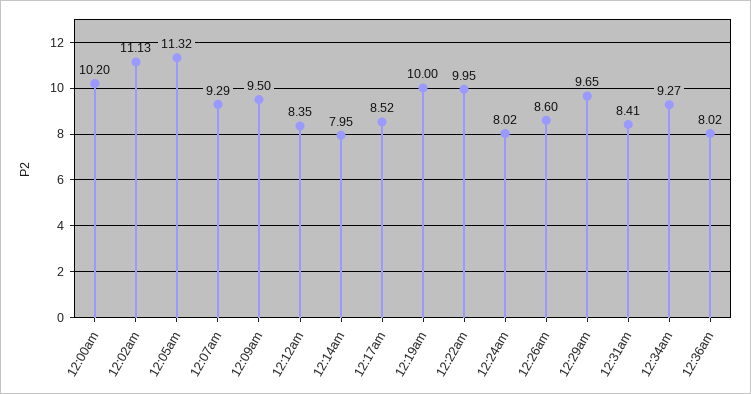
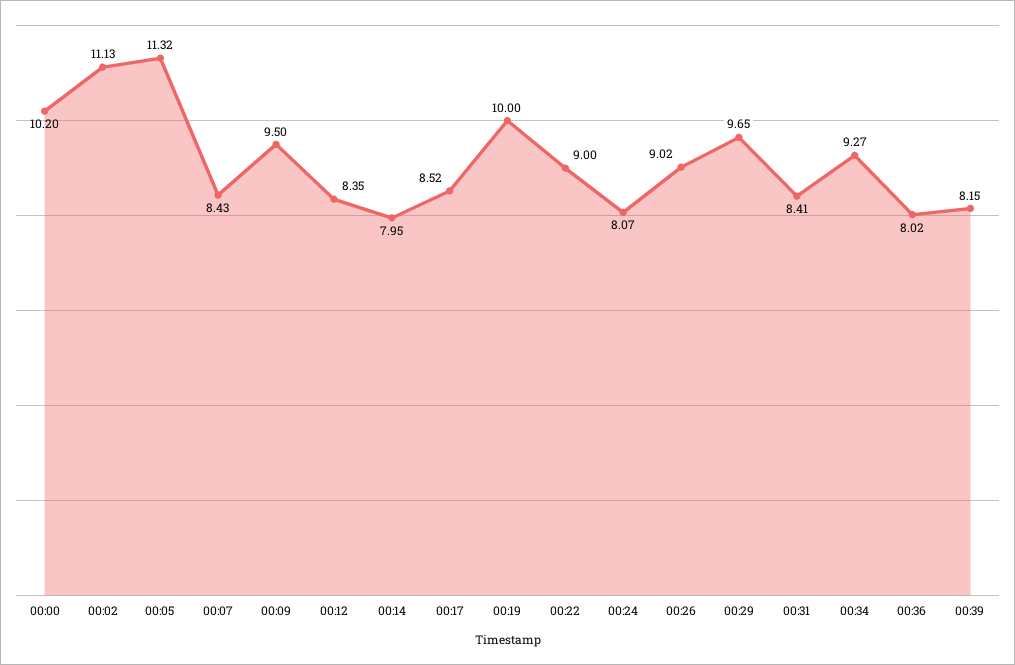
12:07am: 9.29 -> 8.43
12:22am: 9.95 -> 9
12:24am: 8.02 -> 8.07
12:26am: 8.6 -> 9.02
00:39: none -> 8.15

